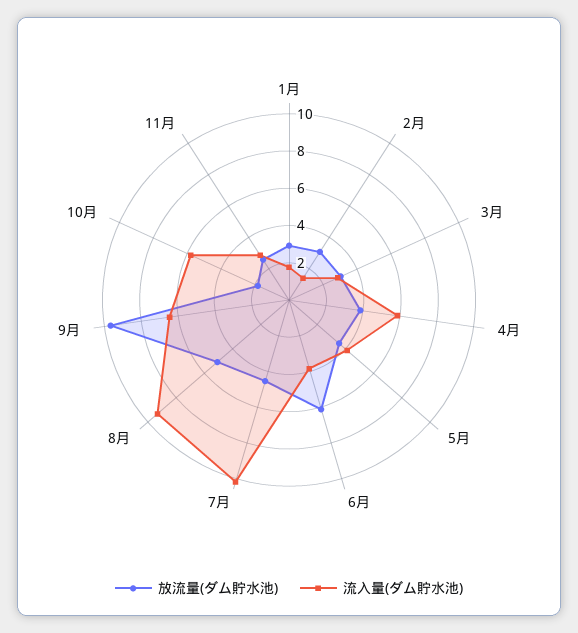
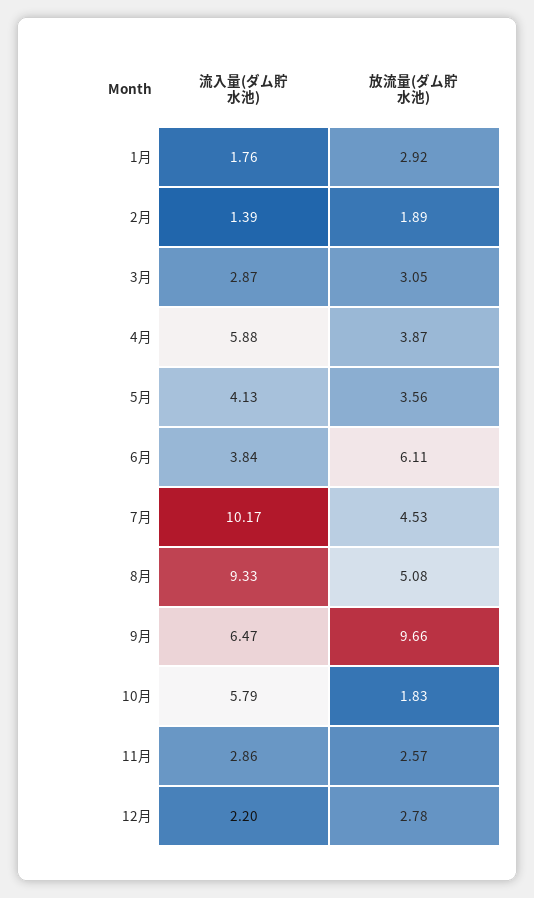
放流量(ダム貯水池), 2月: 3 -> 1.89
流入量(ダム貯水池), 12月: none -> 2.2
放流量(ダム貯水池), 12月: none -> 2.78

